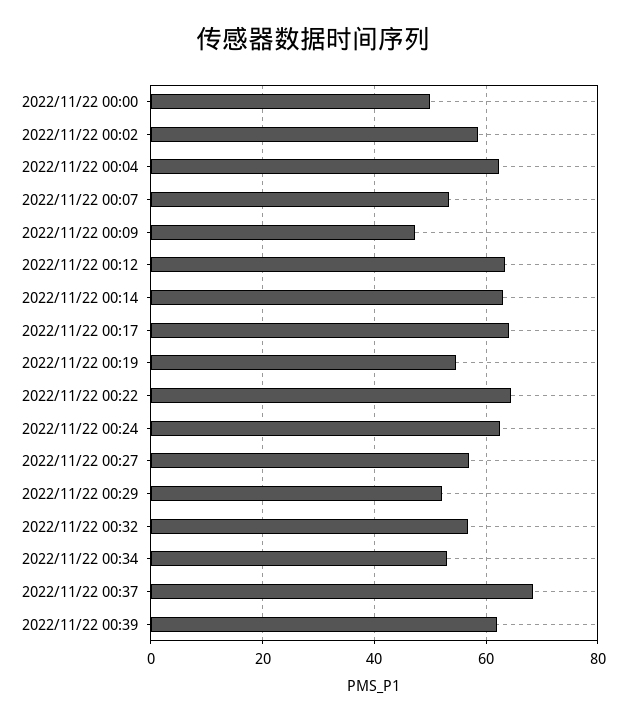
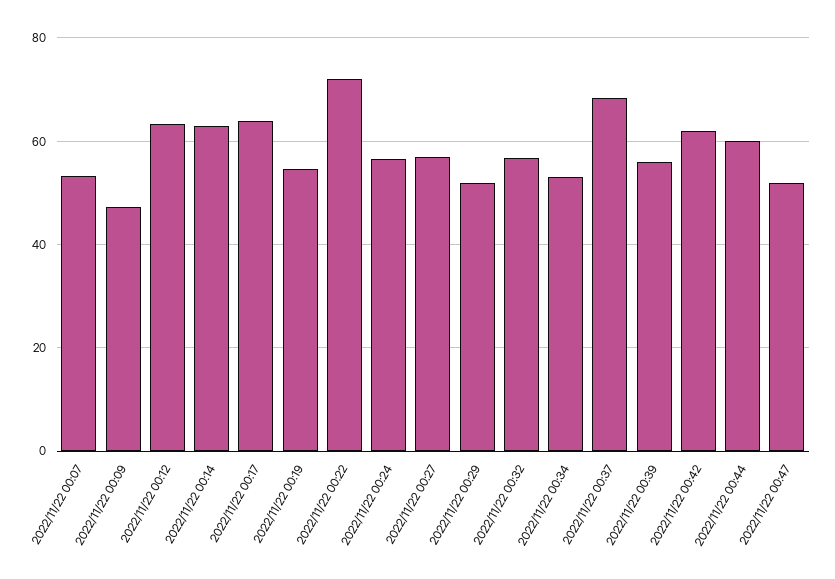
2022/11/22 00:00: 50 -> none
2022/11/22 00:02: 58 -> none
2022/11/22 00:04: 62 -> none
2022/11/22 00:22: 64 -> 72
2022/11/22 00:24: 62 -> 56
2022/11/22 00:39: 62 -> 56
2022/11/22 00:42: none -> 62
2022/11/22 00:44: none -> 60
2022/11/22 00:47: none -> 52

